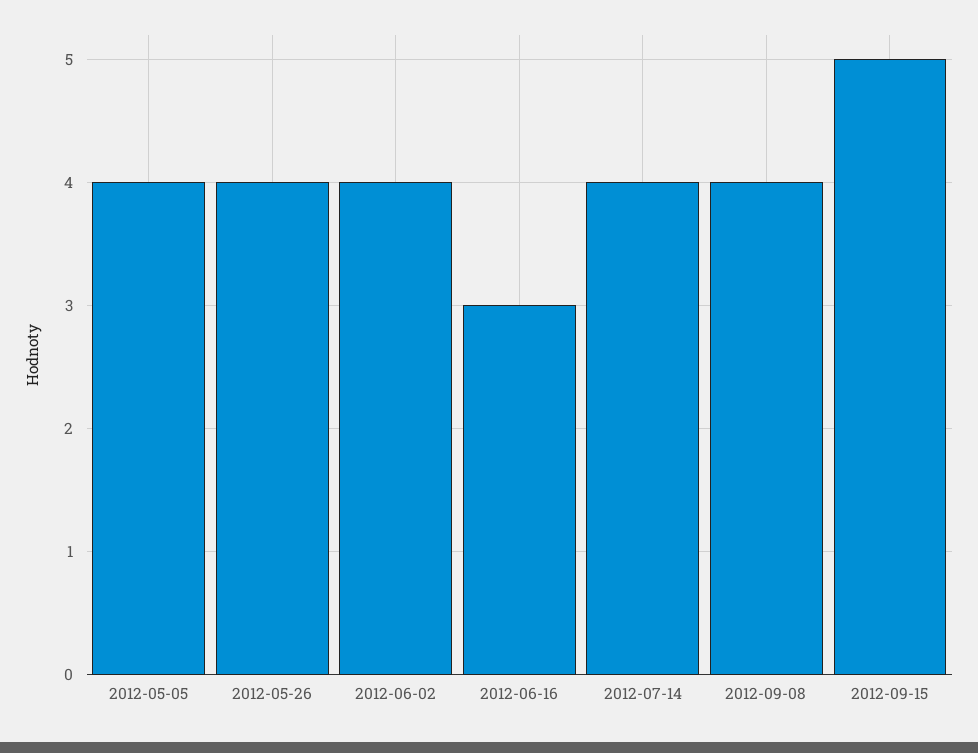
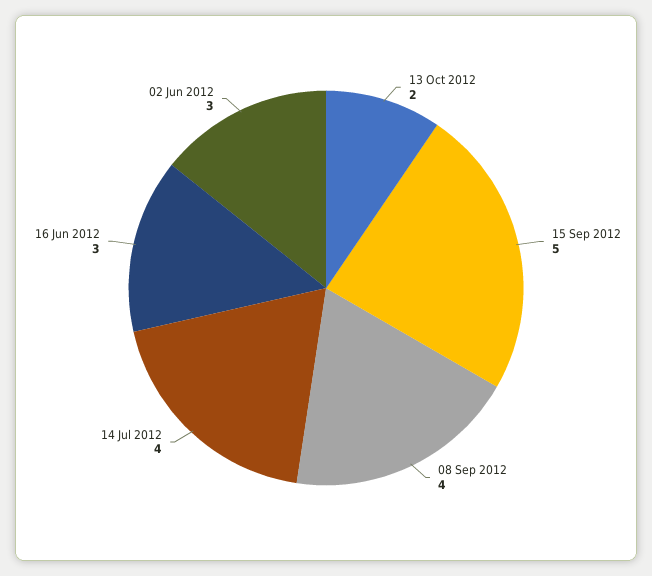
2012-05-05: 4 -> none
2012-05-26: 4 -> none
2012-06-02: 4 -> 3
13 Oct 2012: none -> 2

